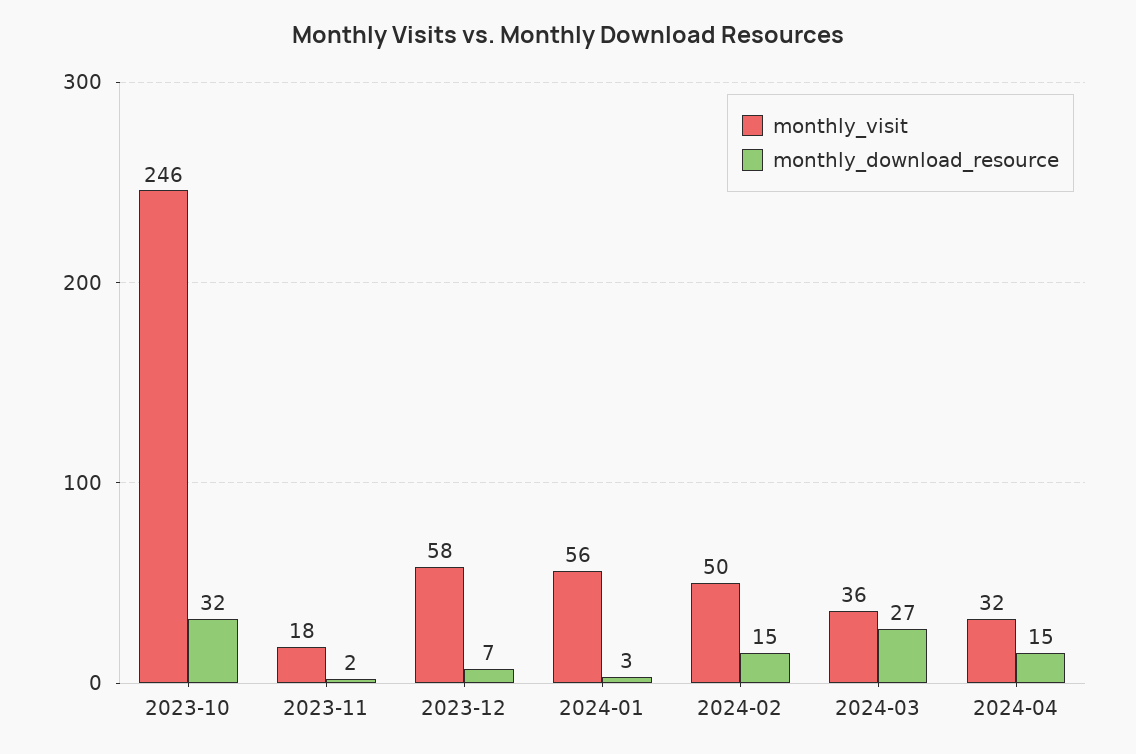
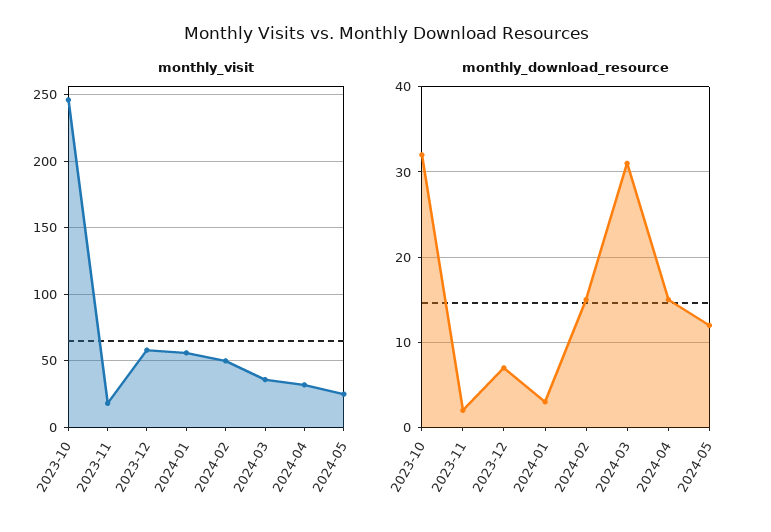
monthly_download_resource, 2024-03: 27 -> 31
monthly_visit, 2024-05: none -> 25
monthly_download_resource, 2024-05: none -> 12

